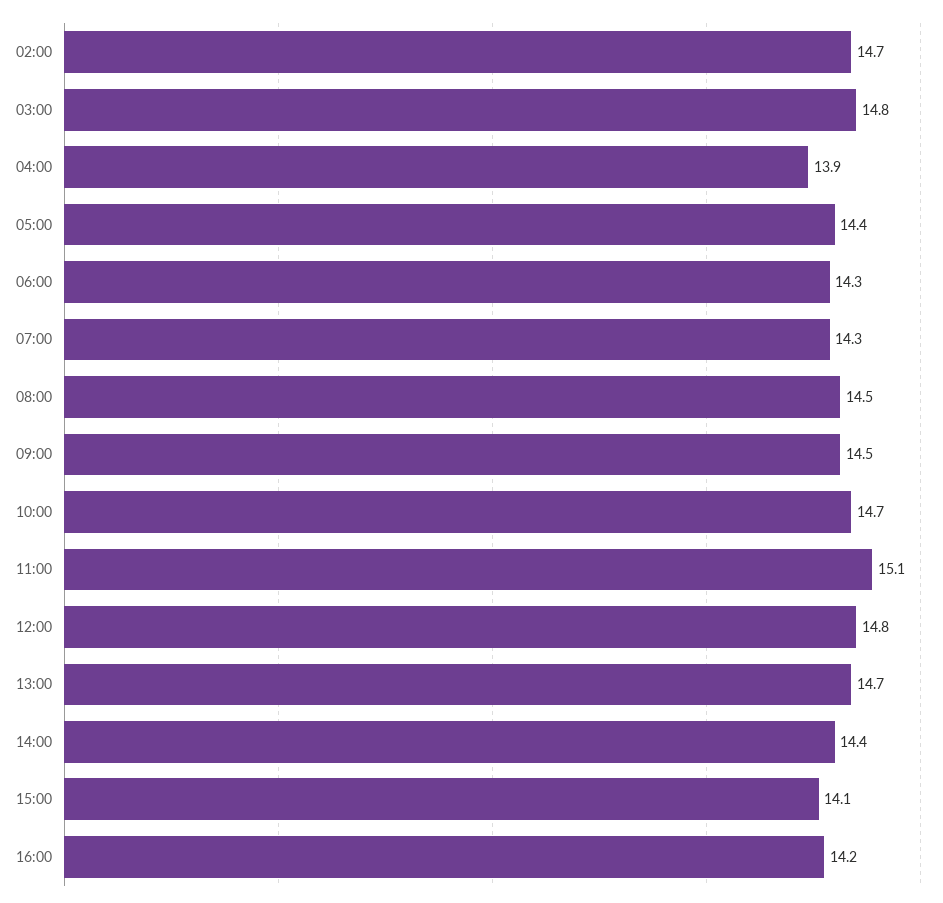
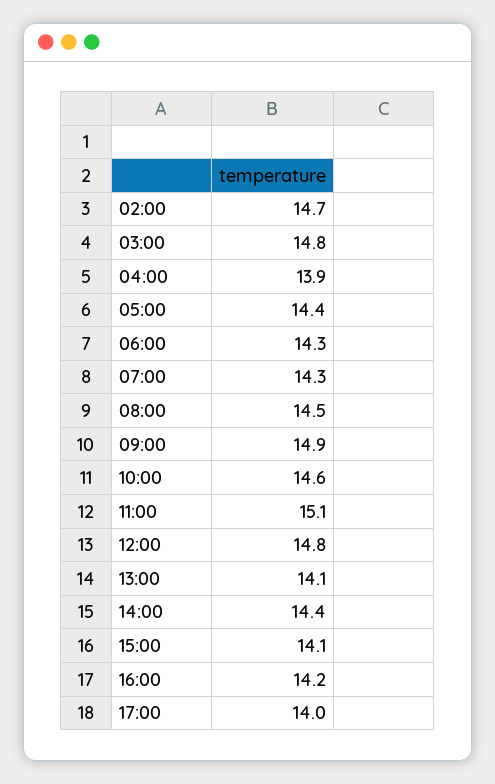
09:00: 14.5 -> 14.9
10:00: 14.7 -> 14.6
13:00: 14.7 -> 14.1
17:00: none -> 14

